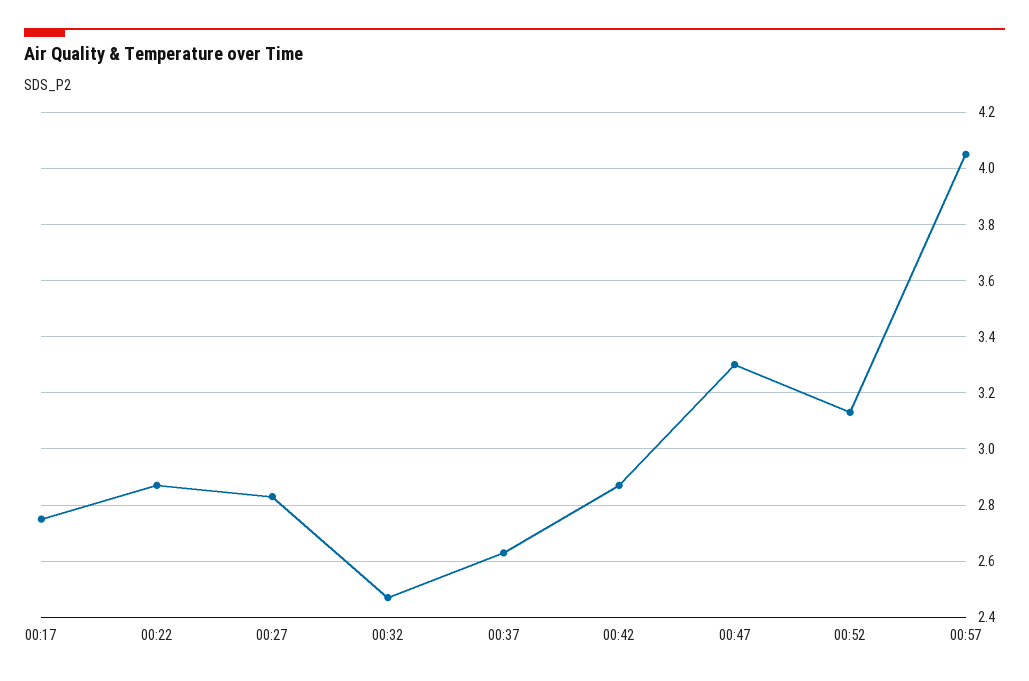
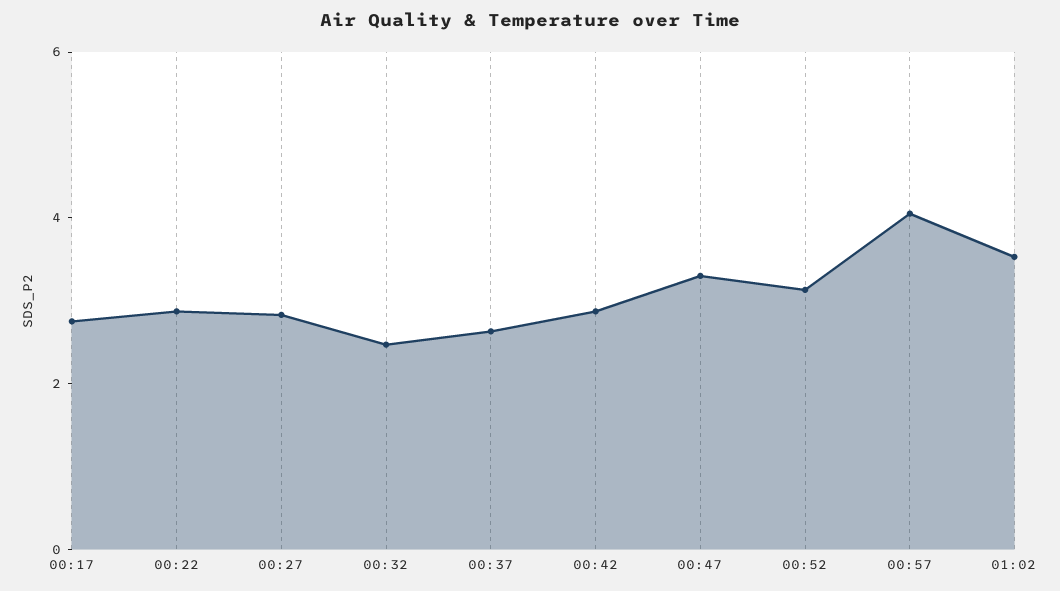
01:02: none -> 3.5

